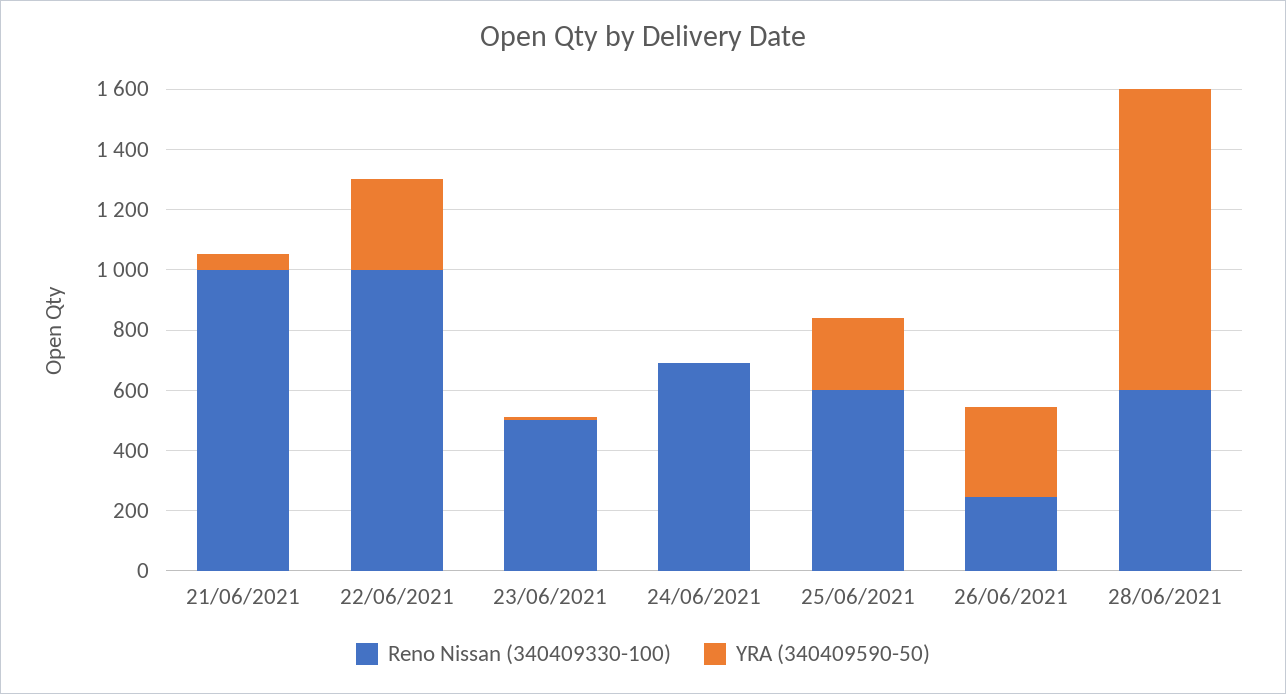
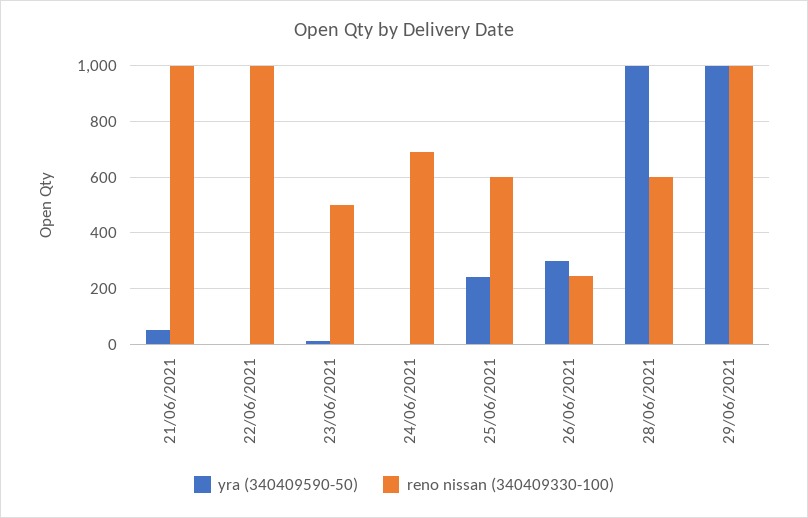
YRA (340409590-50), 22/06/2021: 300 -> 0
YRA (340409590-50), 29/06/2021: none -> 1000
Reno Nissan (340409330-100), 29/06/2021: none -> 1000

